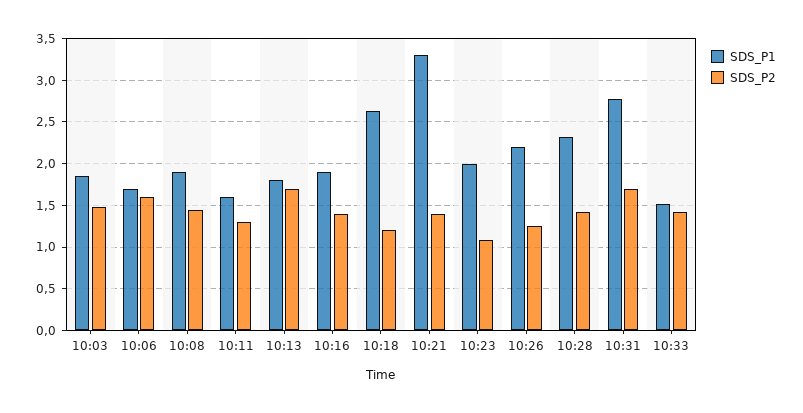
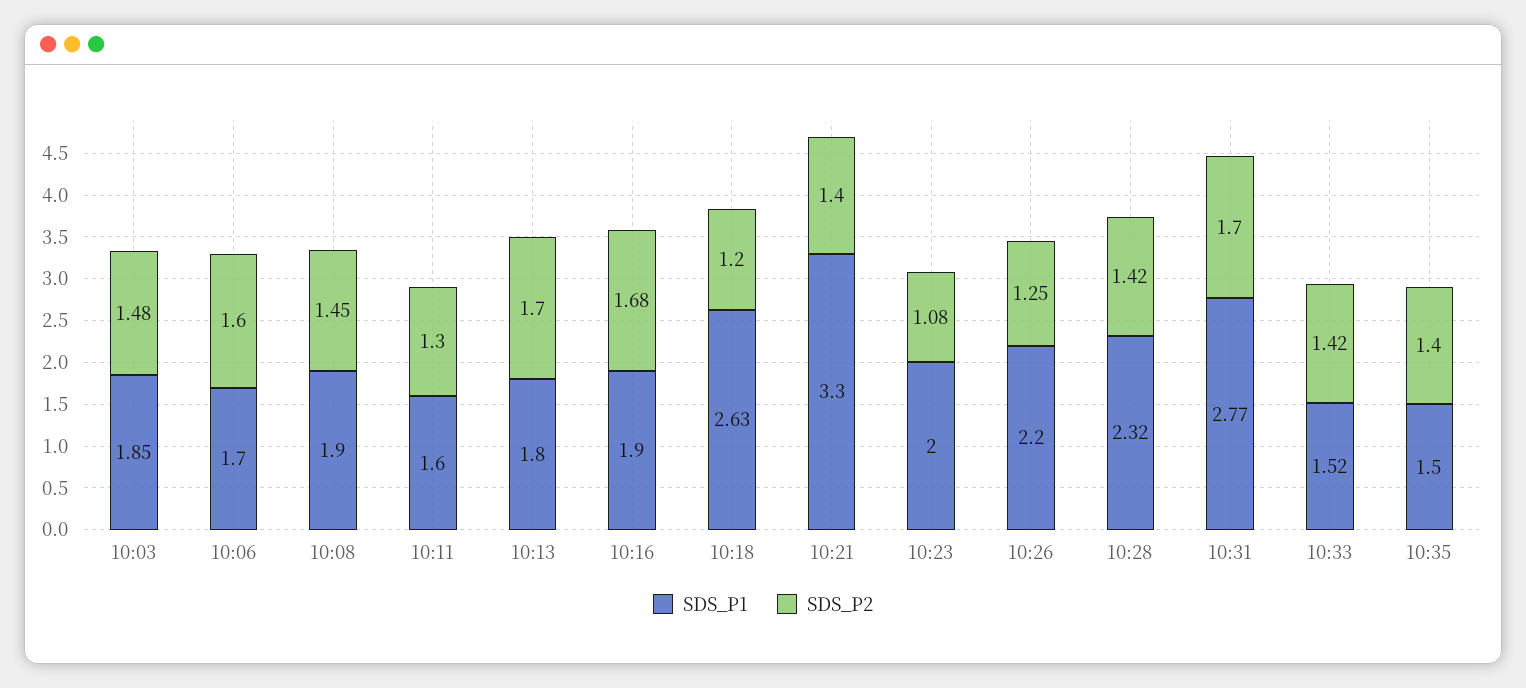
SDS_P2, 10:16: 1.4 -> 1.68
SDS_P1, 10:35: none -> 1.5
SDS_P2, 10:35: none -> 1.4

